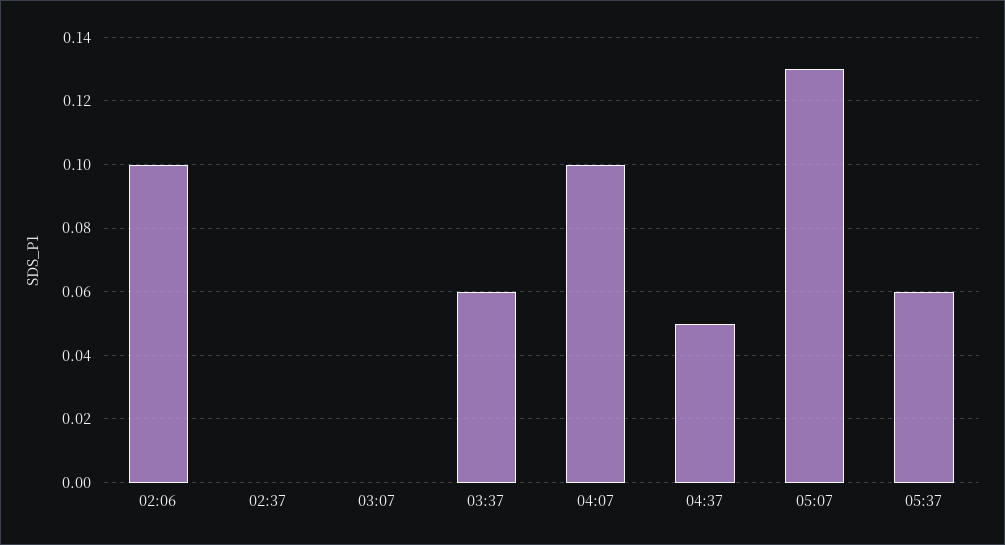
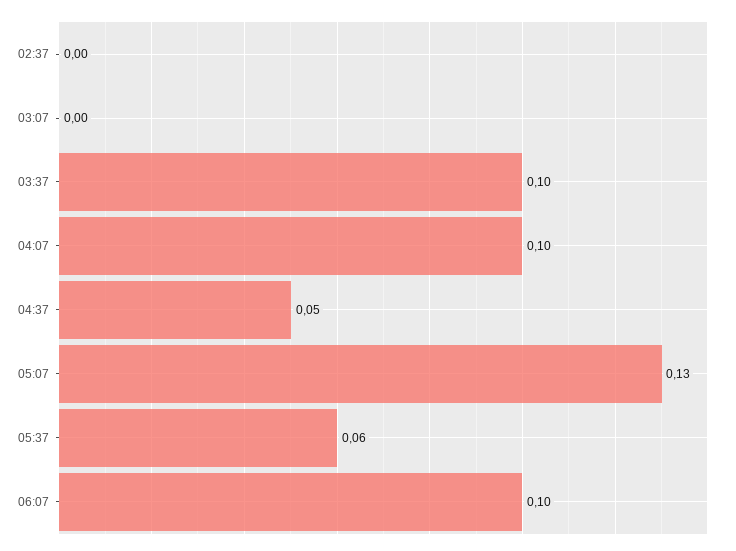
02:06: 0.1 -> none
03:37: 0.06 -> 0.1
06:07: none -> 0.1

